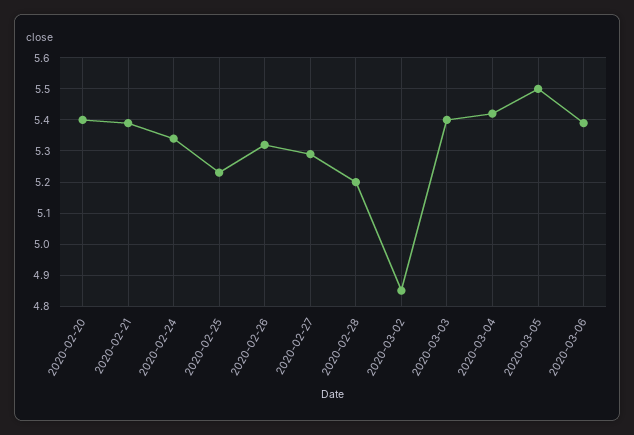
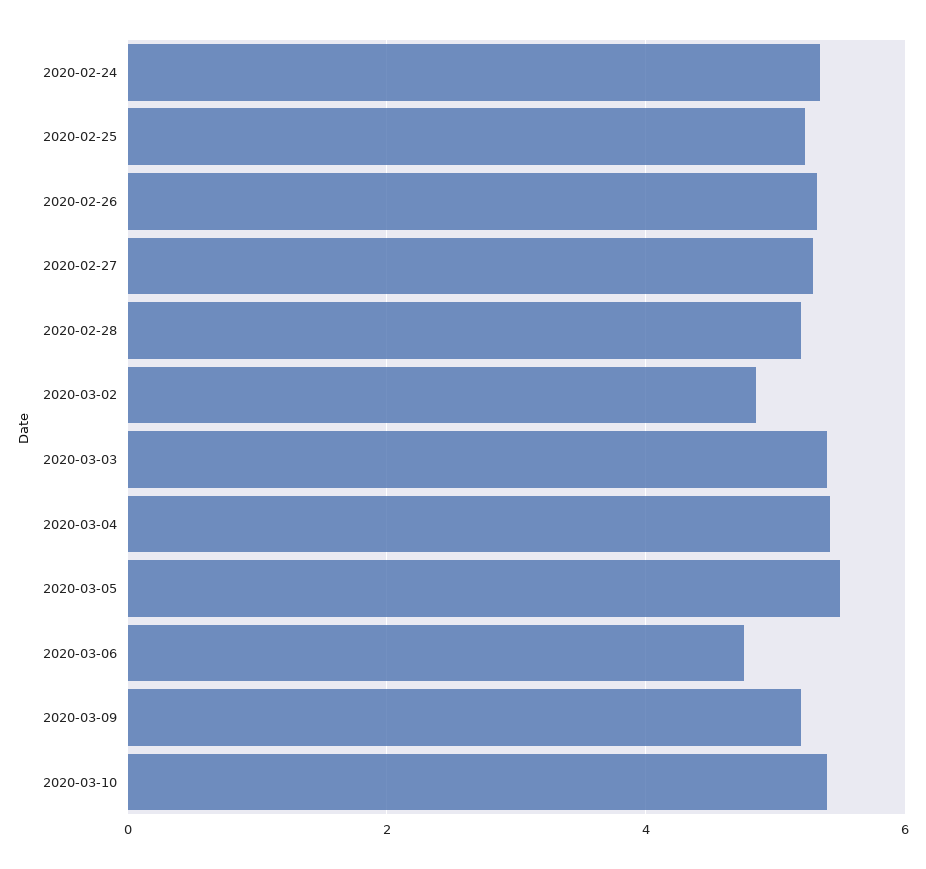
2020-02-20: 5.4 -> none
2020-02-21: 5.4 -> none
2020-03-06: 5.4 -> 4.8
2020-03-09: none -> 5.2
2020-03-10: none -> 5.4

